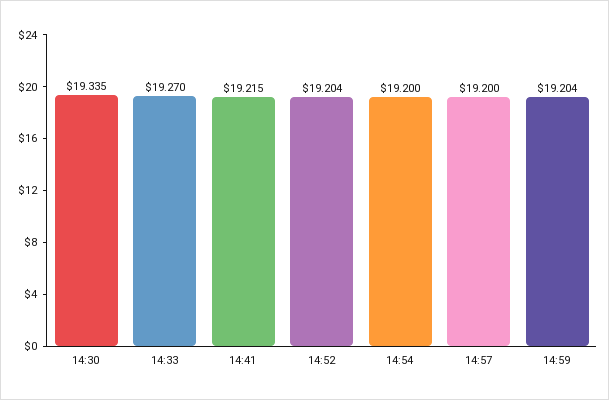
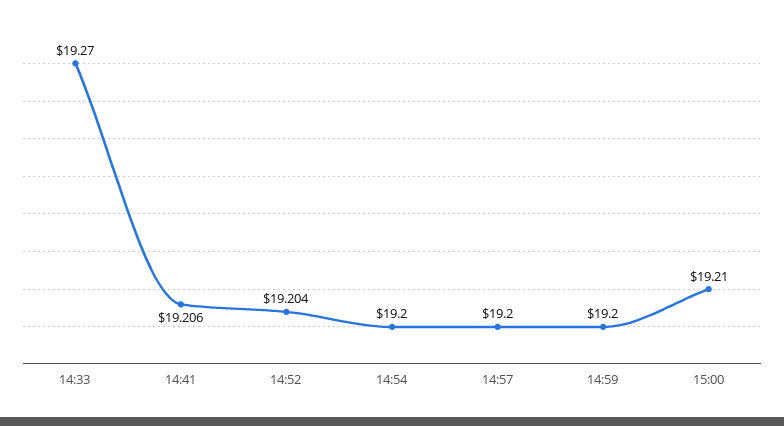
14:30: 19.335 -> none
14:41: 19.215 -> 19.206
14:59: 19.204 -> 19.2
15:00: none -> 19.21

